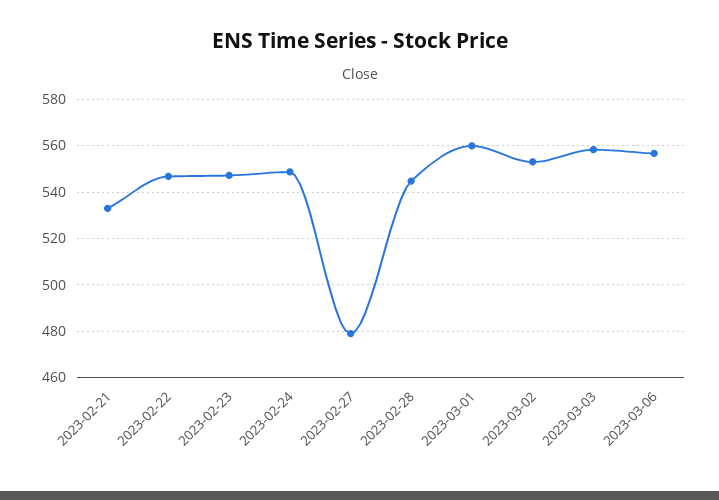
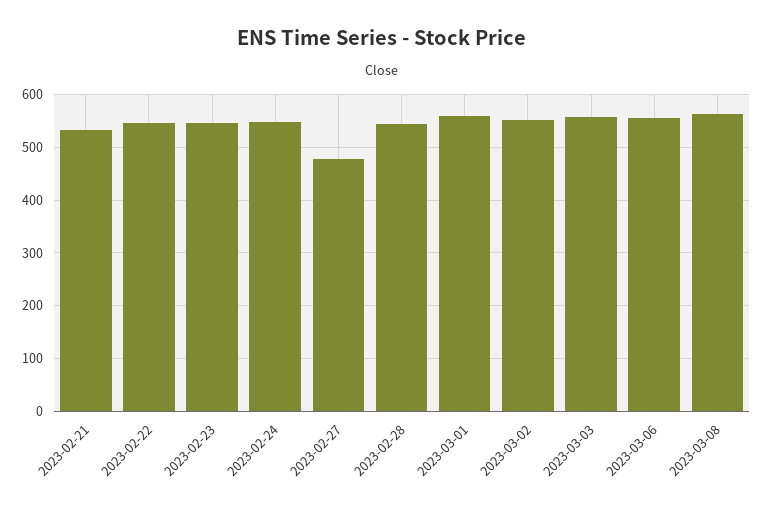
2023-03-08: none -> 560

